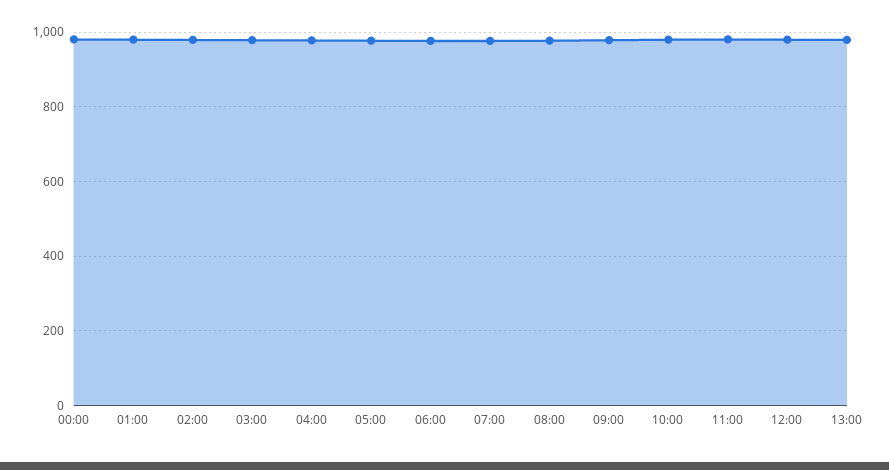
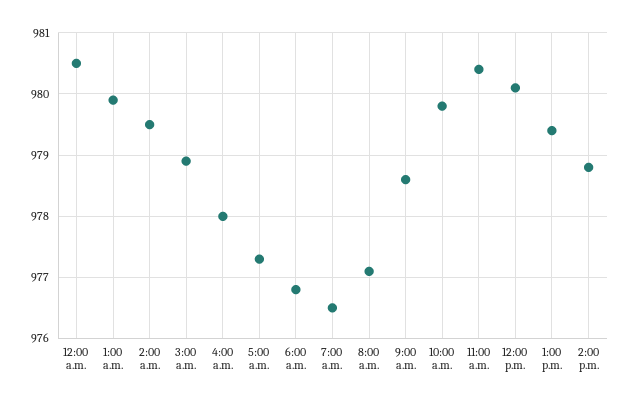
2:00 p.m.: none -> 978.8

